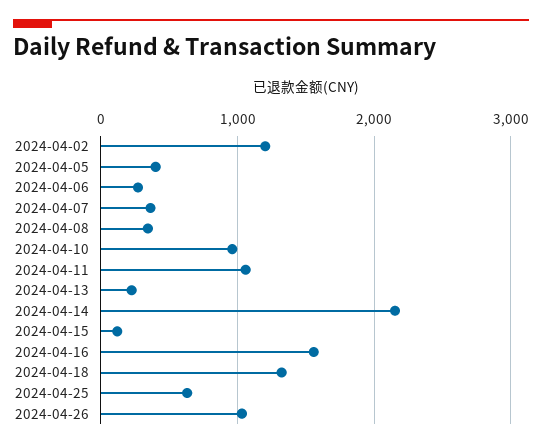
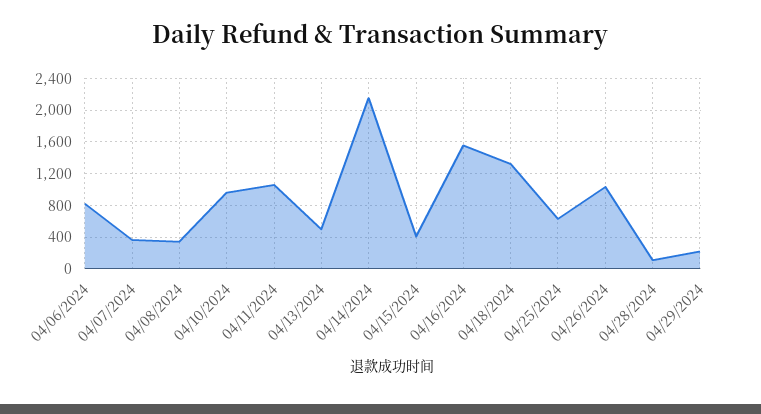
2024-04-02: 1200 -> none
2024-04-05: 400 -> none
2024-04-06: 300 -> 800
2024-04-13: 200 -> 500
2024-04-15: 100 -> 400
04/28/2024: none -> 100
04/29/2024: none -> 200

